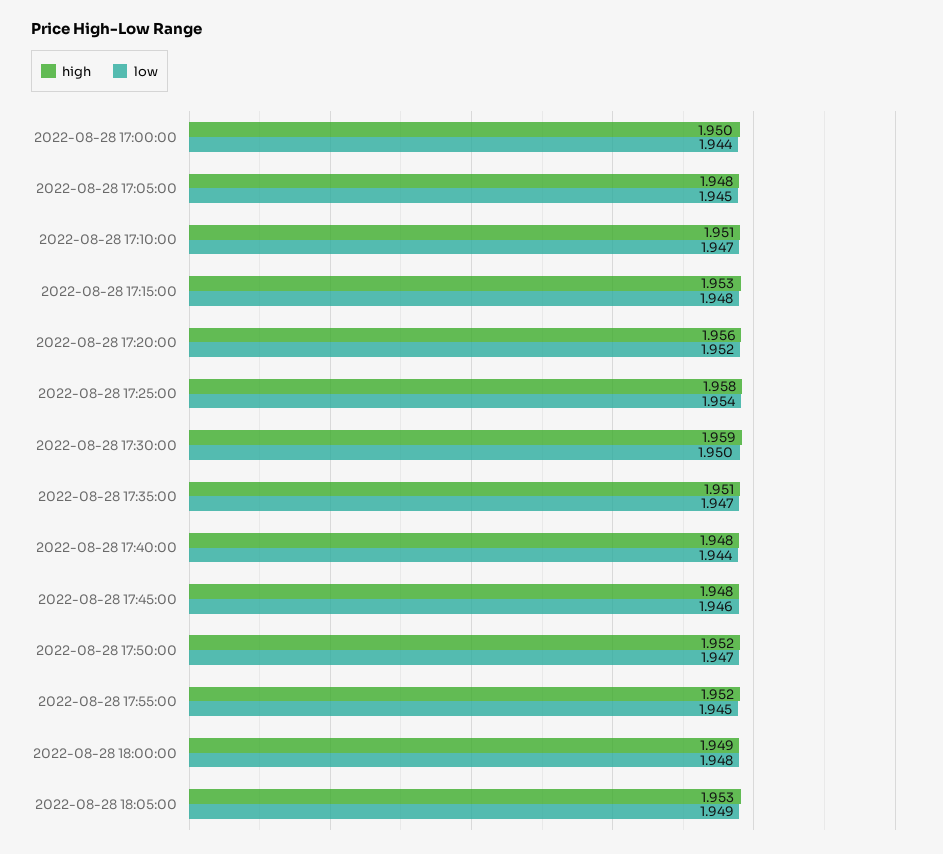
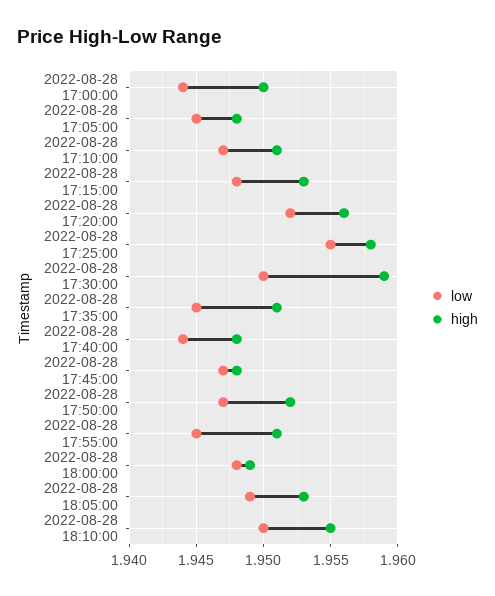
low, 2022-08-28 17:25:00: 1.954 -> 1.955
low, 2022-08-28 17:35:00: 1.947 -> 1.945
low, 2022-08-28 17:45:00: 1.946 -> 1.947
high, 2022-08-28 17:55:00: 1.952 -> 1.951
low, 2022-08-28 18:10:00: none -> 1.95
high, 2022-08-28 18:10:00: none -> 1.955

